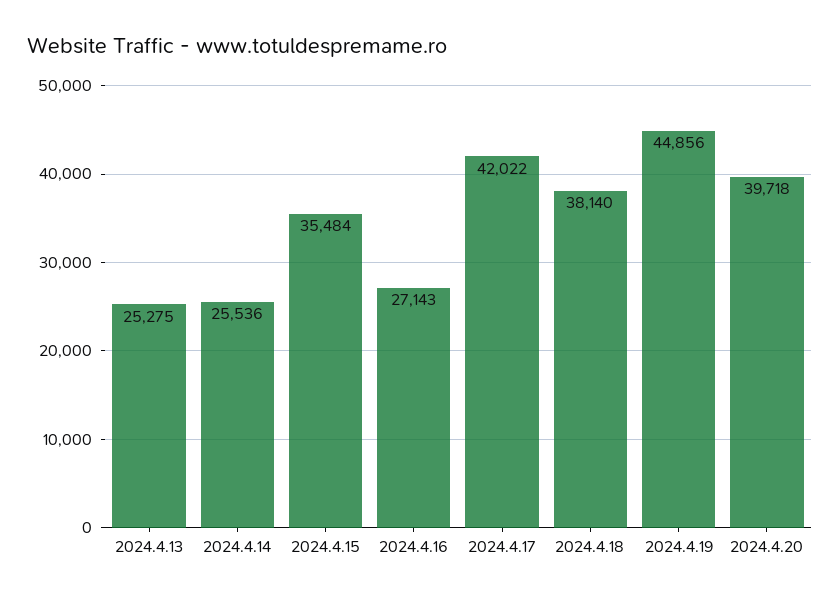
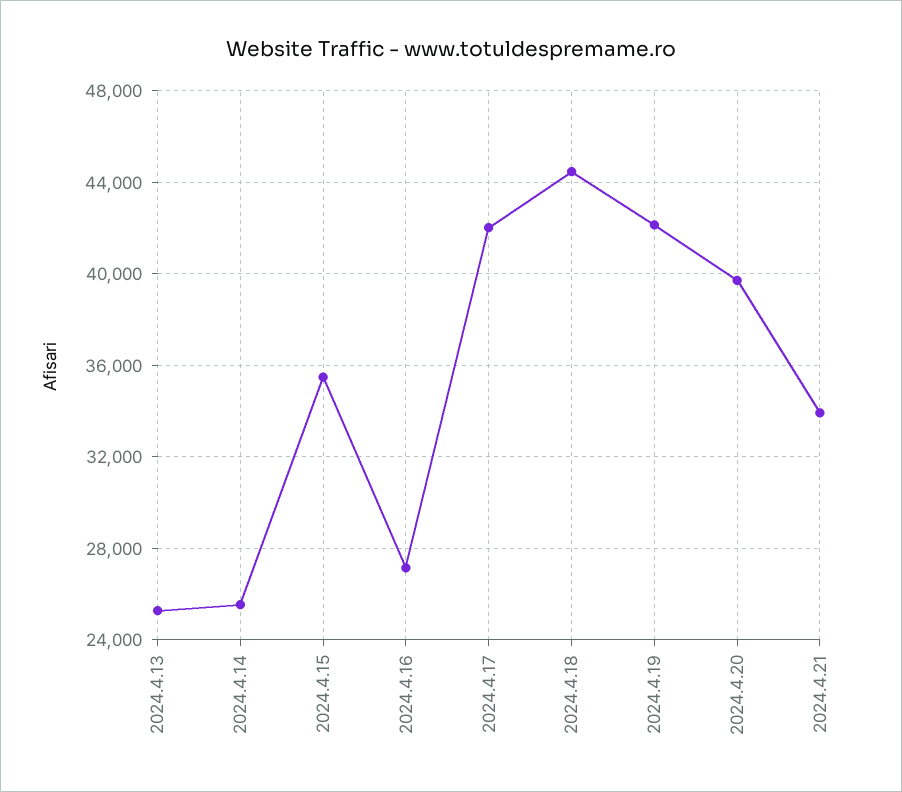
2024.4.18: 38140 -> 44500
2024.4.19: 44856 -> 42000
2024.4.21: none -> 34000

